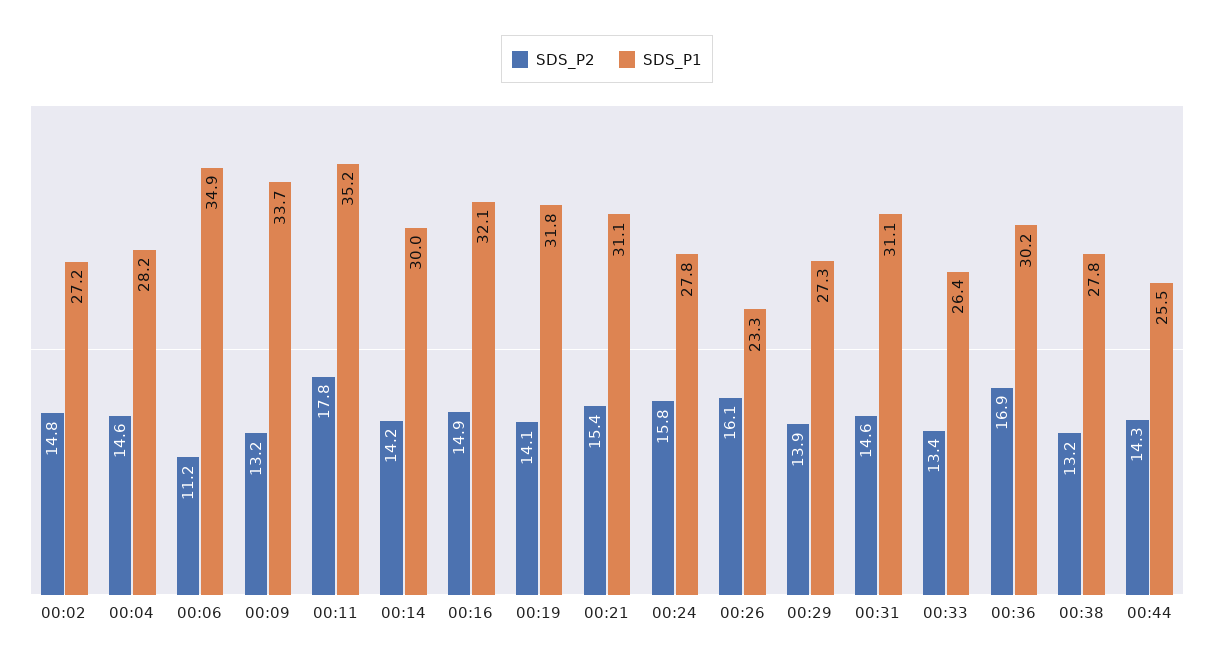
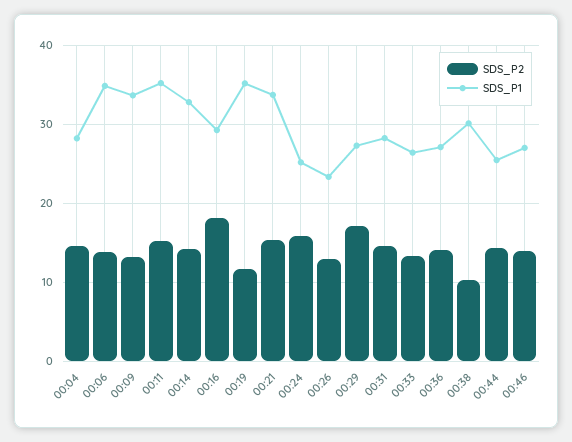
SDS_P2, 00:02: 14.8 -> none
SDS_P1, 00:02: 27.2 -> none
SDS_P2, 00:06: 11.2 -> 14
SDS_P2, 00:11: 17.8 -> 15
SDS_P1, 00:14: 30 -> 33
SDS_P2, 00:16: 14.9 -> 18
SDS_P1, 00:16: 32.1 -> 29
SDS_P2, 00:19: 14.1 -> 12
SDS_P1, 00:19: 31.8 -> 35
SDS_P1, 00:21: 31.1 -> 34
SDS_P1, 00:24: 27.8 -> 25
SDS_P2, 00:26: 16.1 -> 13
SDS_P2, 00:29: 13.9 -> 17
SDS_P1, 00:31: 31.1 -> 28
SDS_P2, 00:36: 16.9 -> 14
SDS_P1, 00:36: 30.2 -> 27
SDS_P2, 00:38: 13.2 -> 10
SDS_P1, 00:38: 27.8 -> 30
SDS_P2, 00:46: none -> 14
SDS_P1, 00:46: none -> 27

